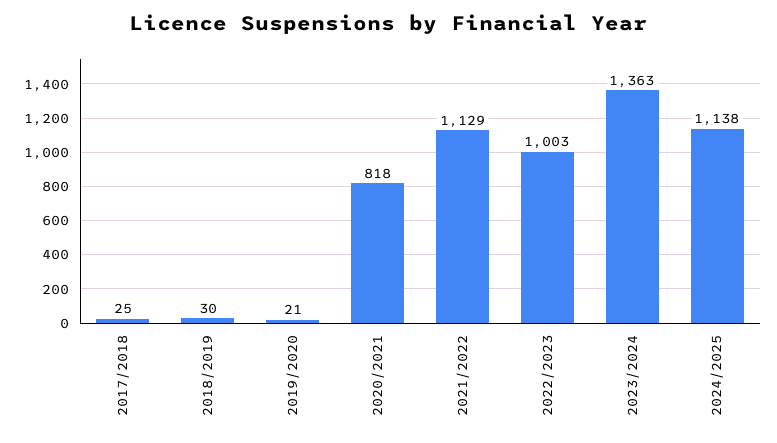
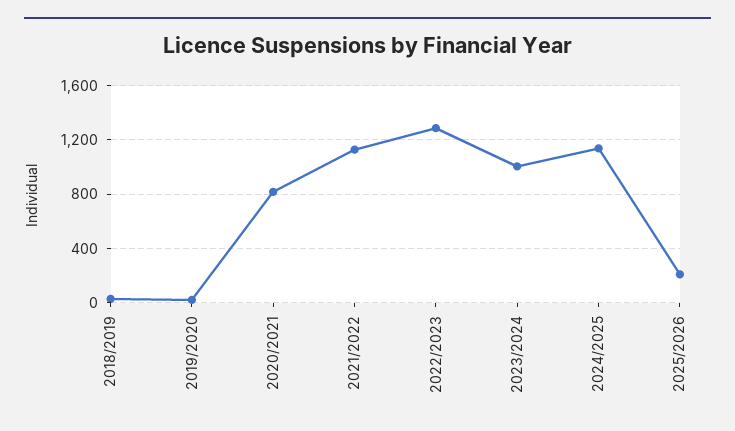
2017/2018: 25 -> none
2022/2023: 1003 -> 1300
2023/2024: 1363 -> 1000
2025/2026: none -> 200

